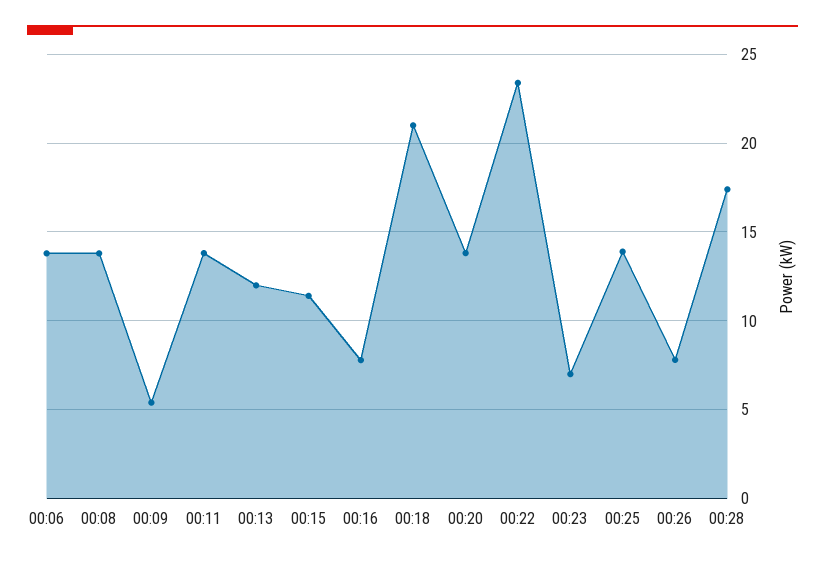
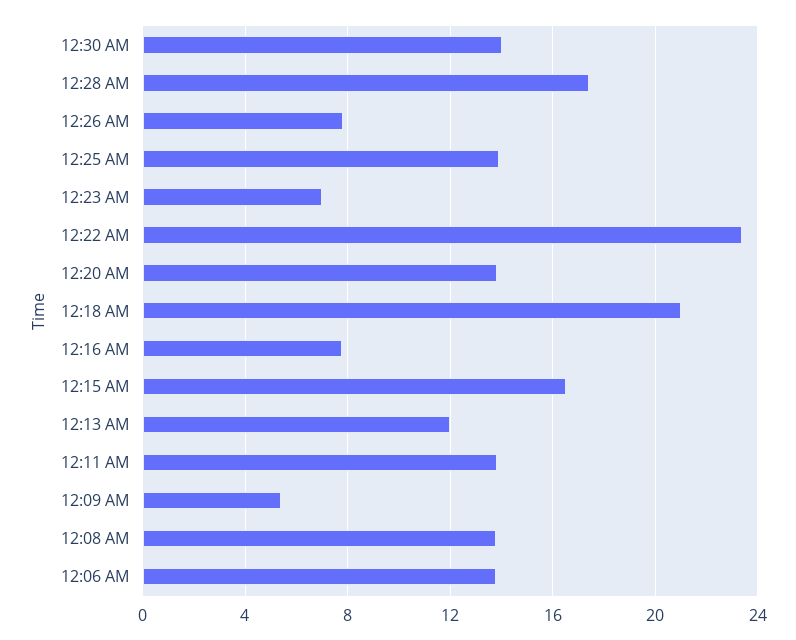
00:15: 11.5 -> 16.5
12:30 AM: none -> 14

